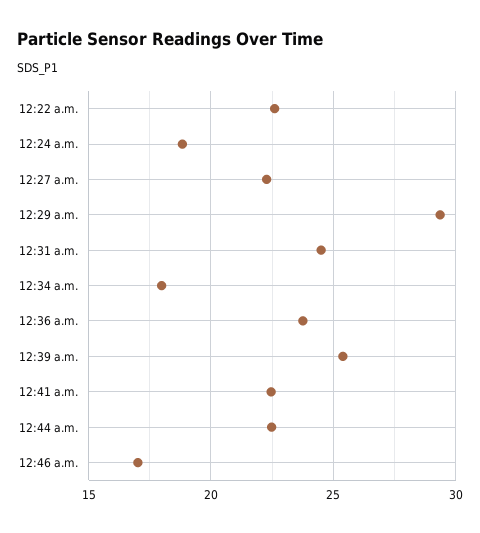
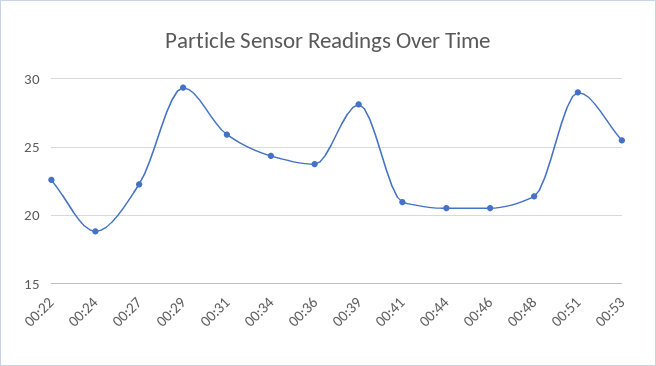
12:31 a.m.: 24.5 -> 26
12:34 a.m.: 18 -> 24.5
12:39 a.m.: 25.5 -> 28
12:41 a.m.: 22.5 -> 21
12:44 a.m.: 22.5 -> 20.5
12:46 a.m.: 17 -> 20.5
00:48: none -> 21.5
00:51: none -> 29
00:53: none -> 25.5

